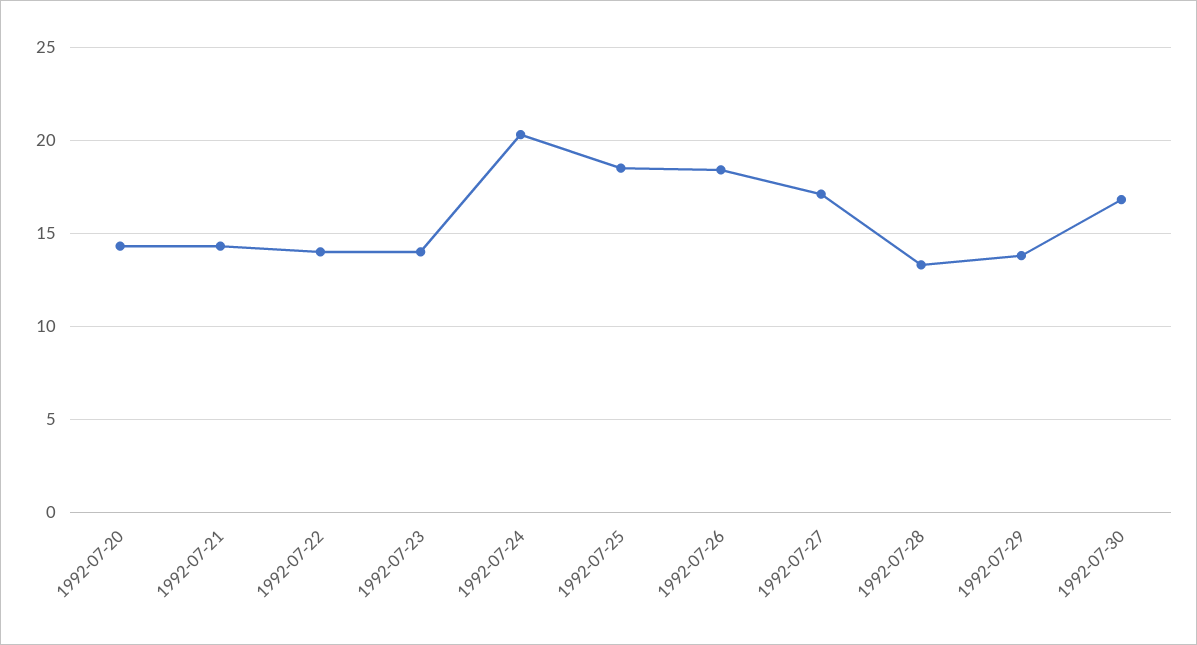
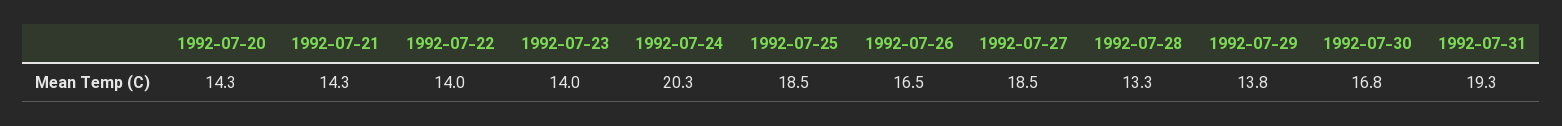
1992-07-26: 18.5 -> 16.5
1992-07-27: 17 -> 18.5
1992-07-31: none -> 19.3

